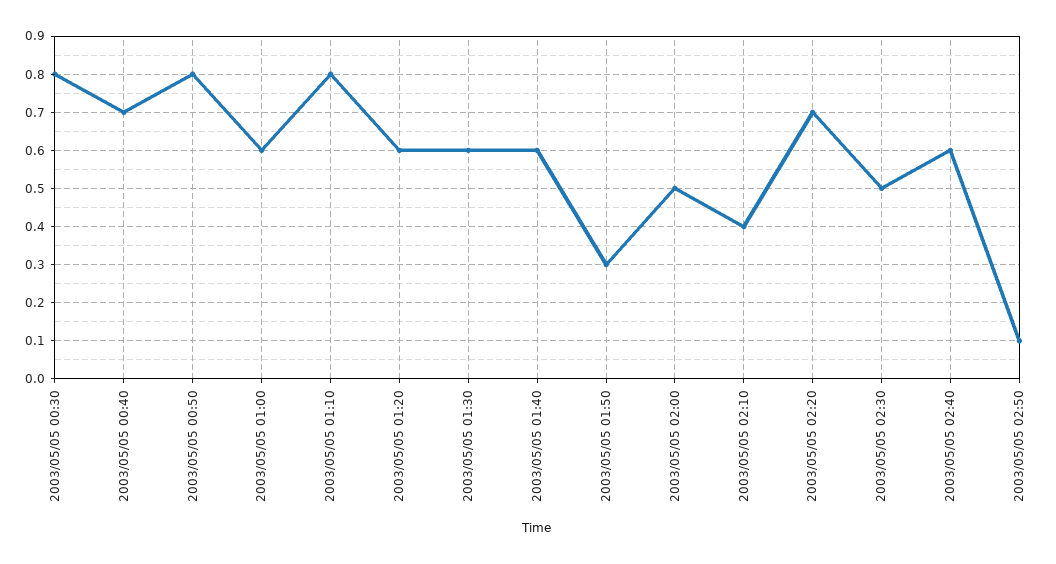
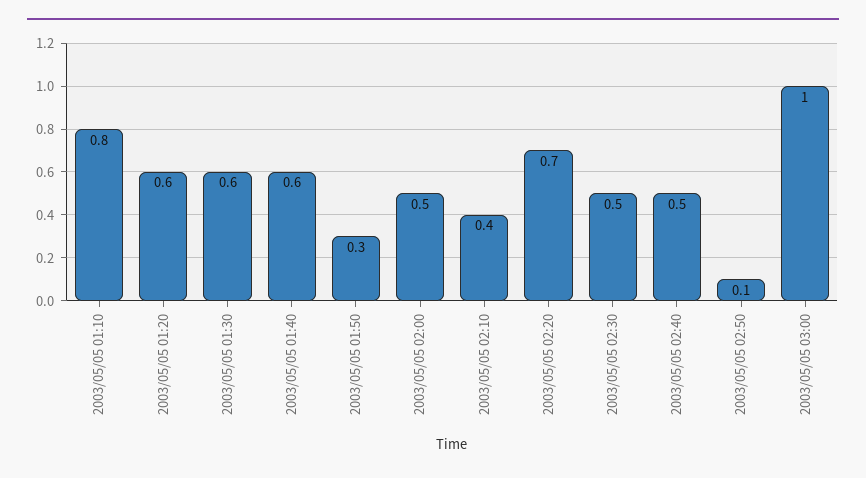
2003/05/05 00:30: 0.8 -> none
2003/05/05 00:40: 0.7 -> none
2003/05/05 00:50: 0.8 -> none
2003/05/05 01:00: 0.6 -> none
2003/05/05 02:40: 0.6 -> 0.5
2003/05/05 03:00: none -> 1

